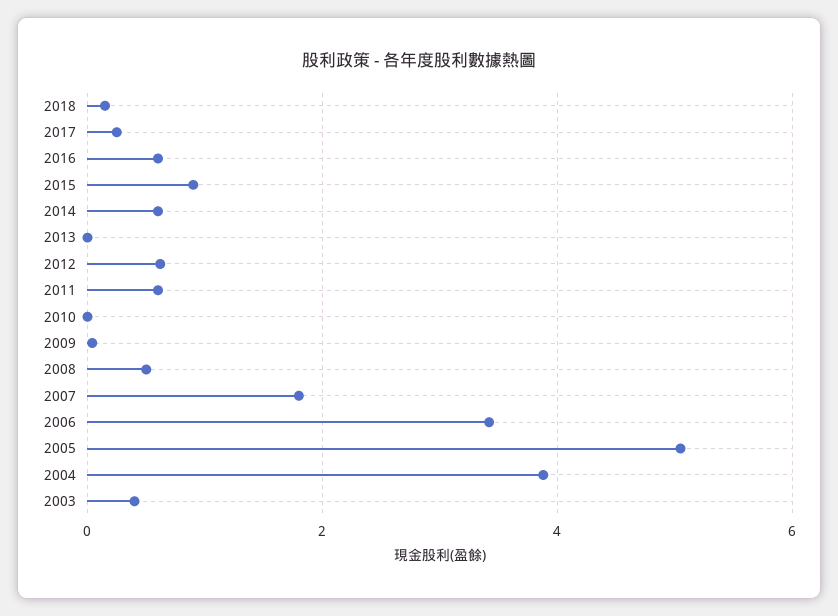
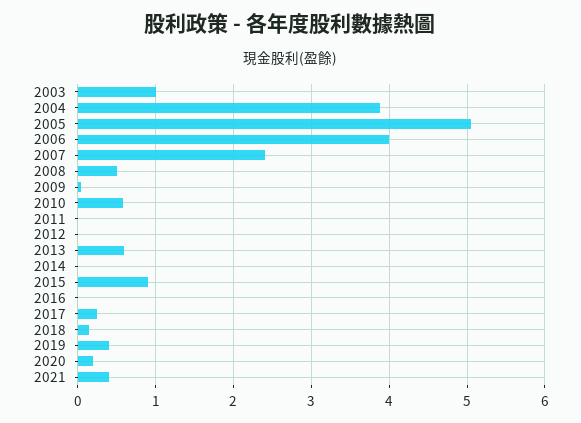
2016: 0.6 -> 0
2014: 0.6 -> 0
2013: 0 -> 0.6
2012: 0.6 -> 0
2011: 0.6 -> 0
2010: 0 -> 0.6
2007: 1.8 -> 2.4
2006: 3.4 -> 4
2003: 0.4 -> 1
2019: none -> 0.4
2020: none -> 0.2
2021: none -> 0.4

